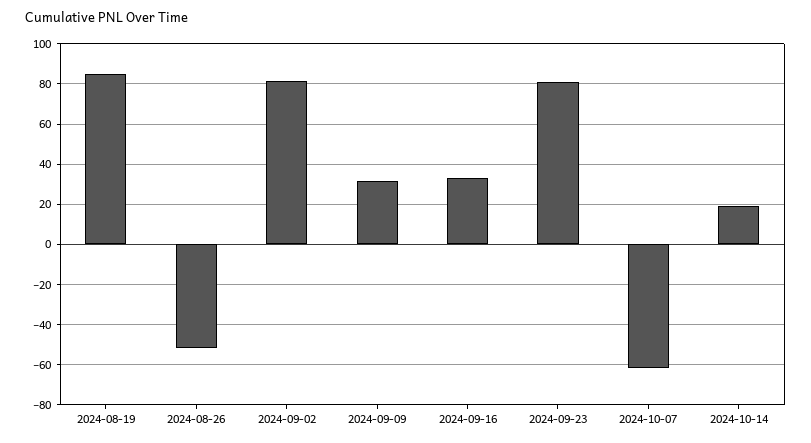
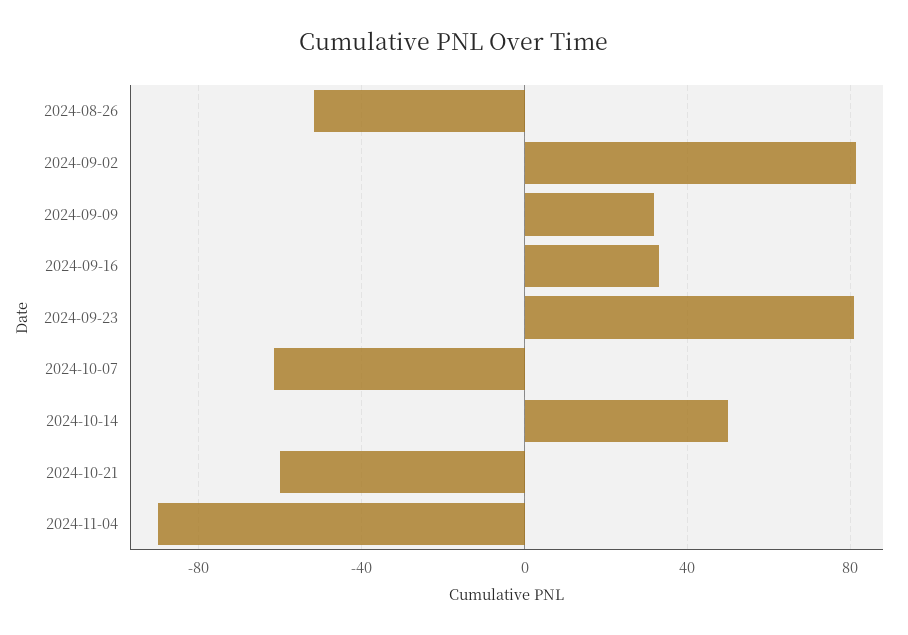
2024-08-19: 85 -> none
2024-10-14: 20 -> 50
2024-10-21: none -> -60
2024-11-04: none -> -90

